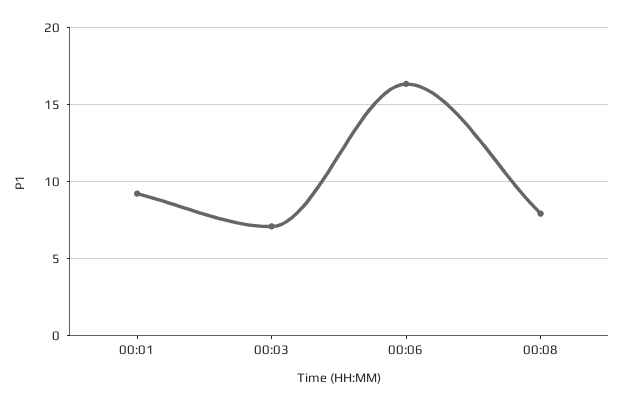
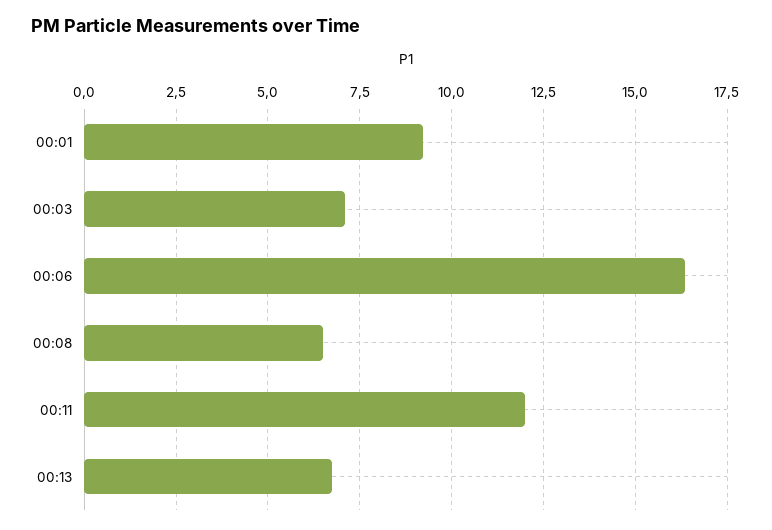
00:08: 8 -> 6.5
00:11: none -> 12
00:13: none -> 6.75

